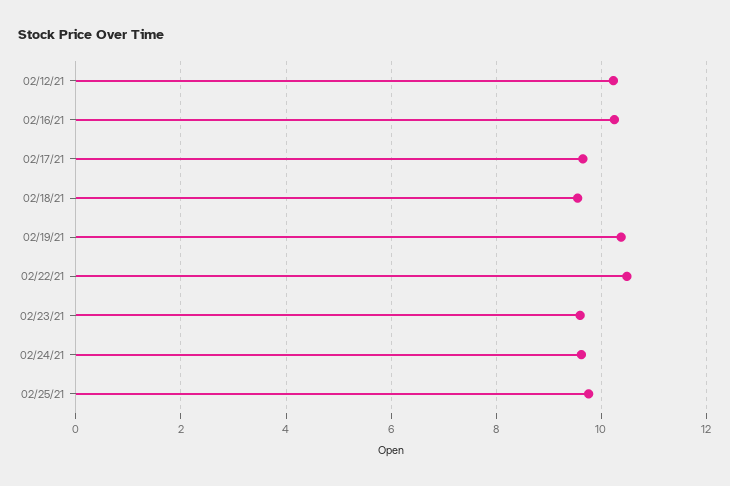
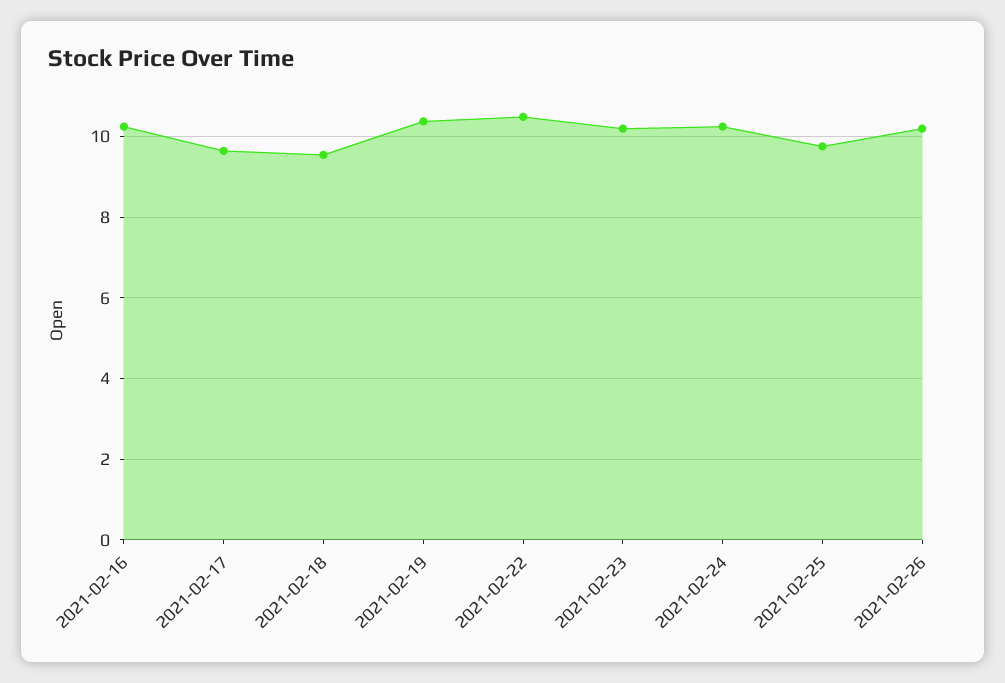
02/12/21: 10.2 -> none
02/23/21: 9.6 -> 10.2
02/24/21: 9.6 -> 10.2
2021-02-26: none -> 10.2

